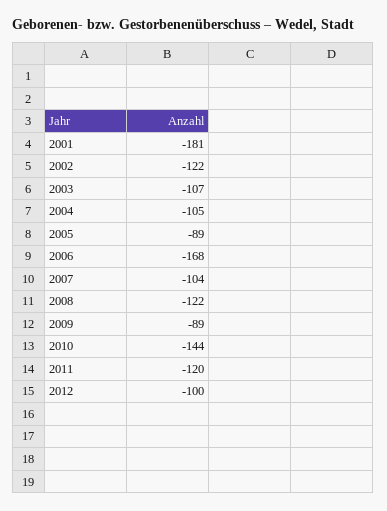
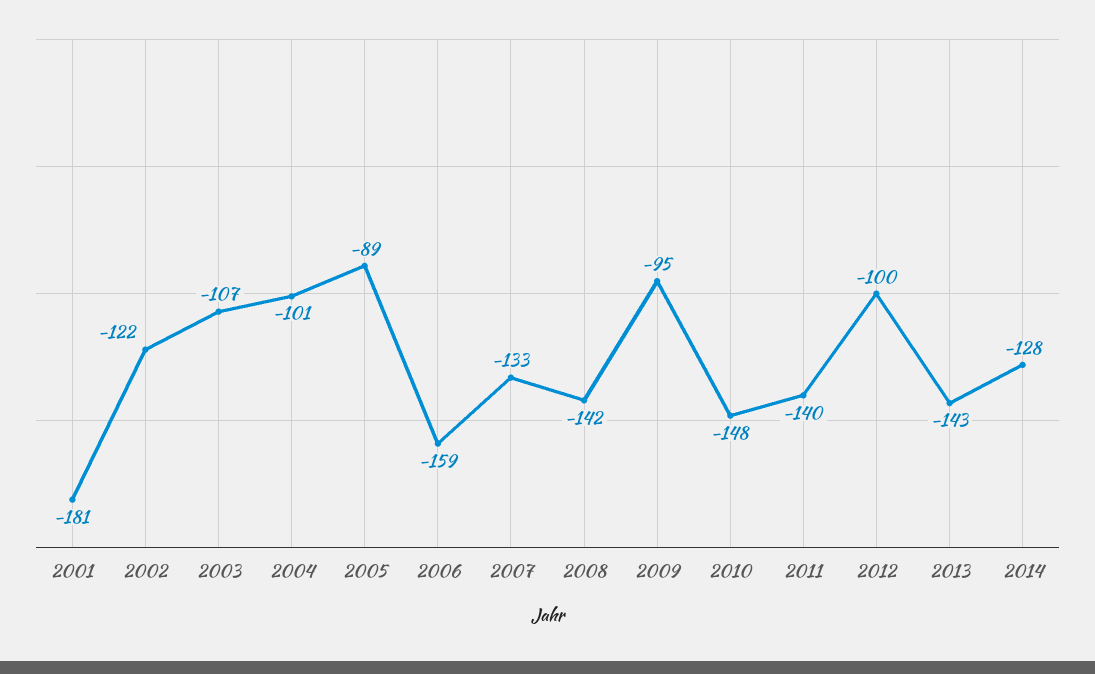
2004: -105 -> -101
2006: -168 -> -159
2007: -104 -> -133
2008: -122 -> -142
2009: -89 -> -95
2010: -144 -> -148
2011: -120 -> -140
2013: none -> -143
2014: none -> -128

